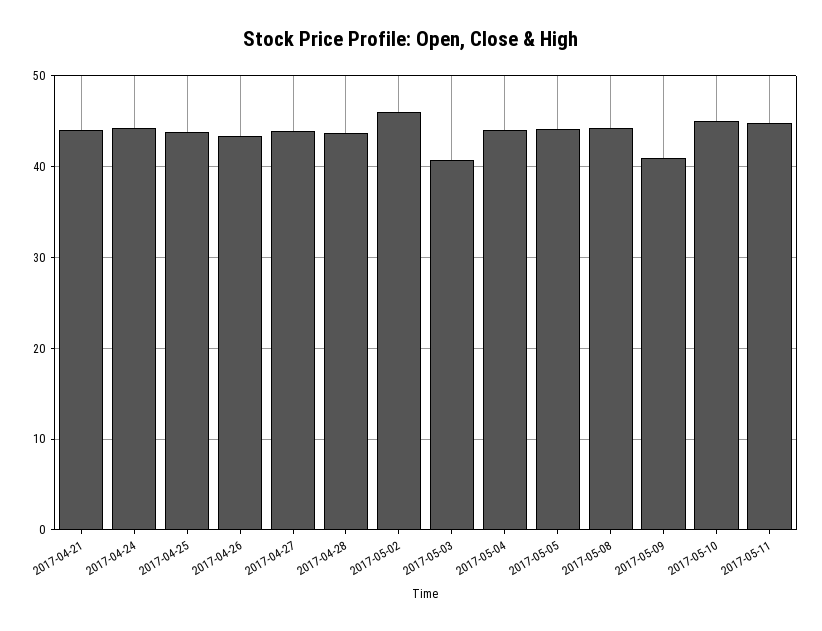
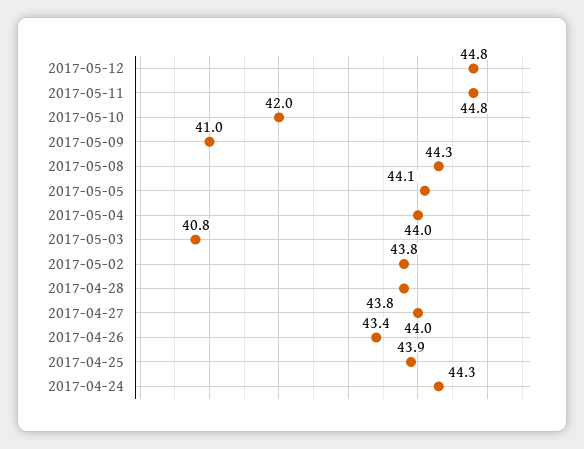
2017-04-21: 44 -> none
2017-05-02: 46 -> 43.8
2017-05-10: 45 -> 42
2017-05-12: none -> 44.8

